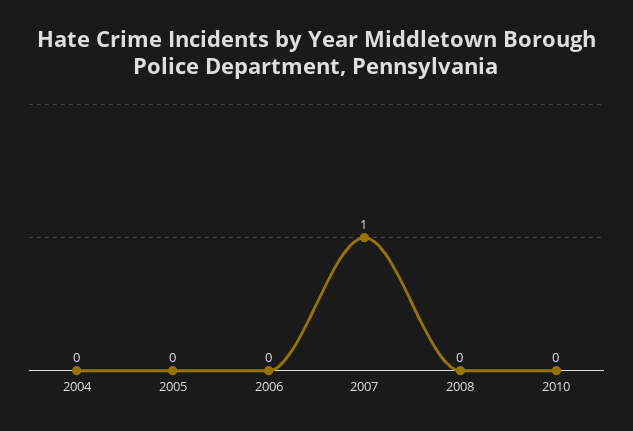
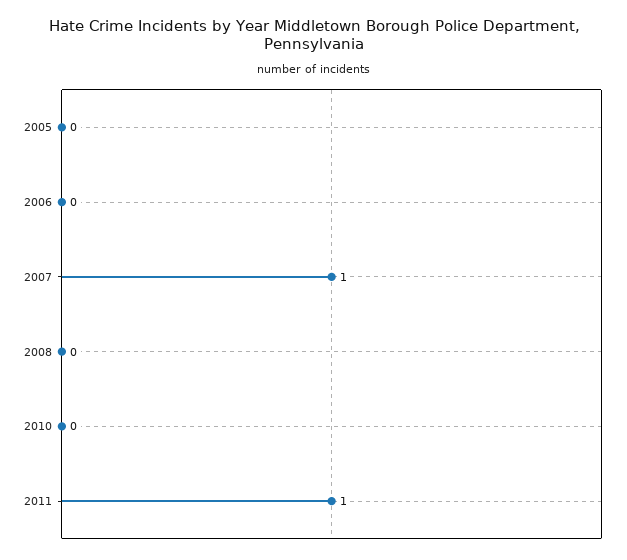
2004: 0 -> none
2011: none -> 1

